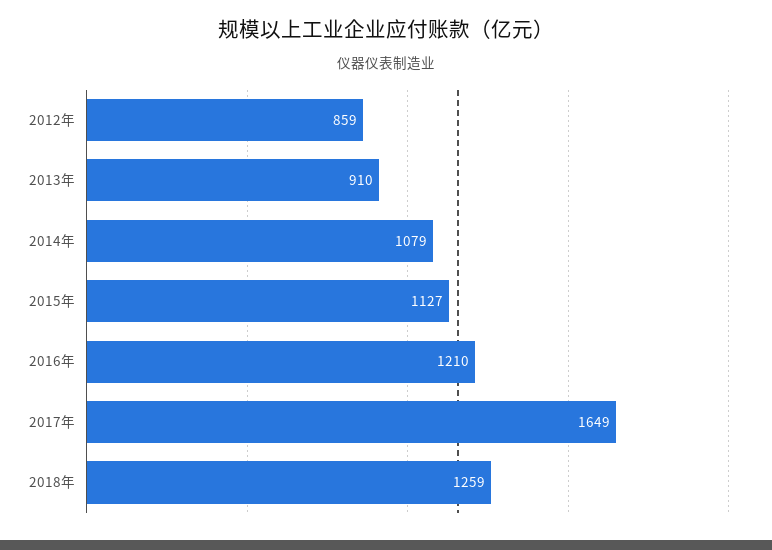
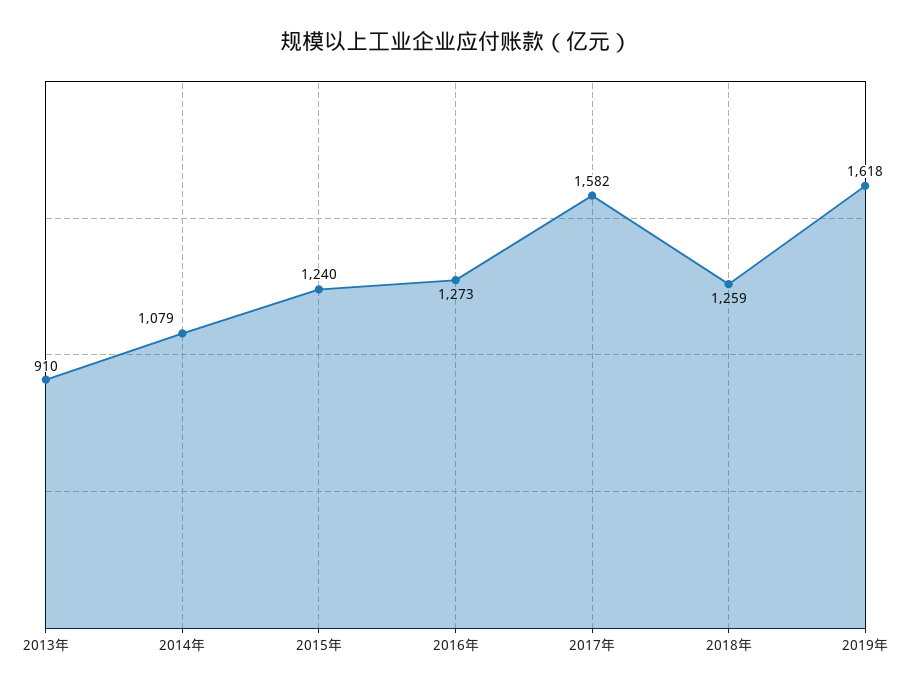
2012年: 859 -> none
2015年: 1127 -> 1240
2016年: 1210 -> 1273
2017年: 1649 -> 1582
2019年: none -> 1618

